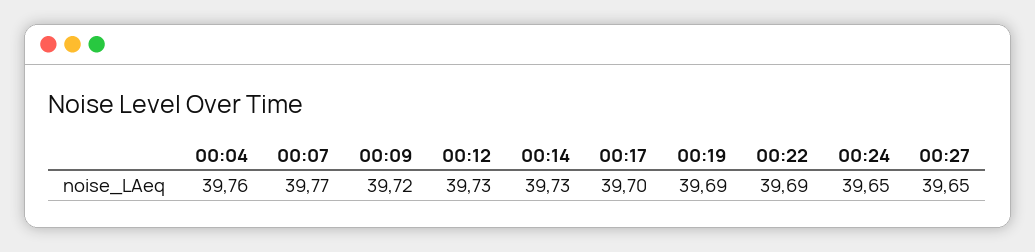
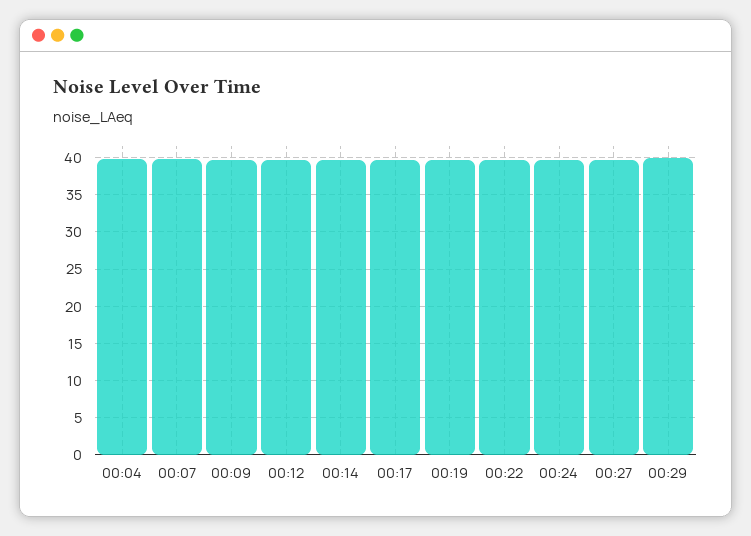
00:29: none -> 40

